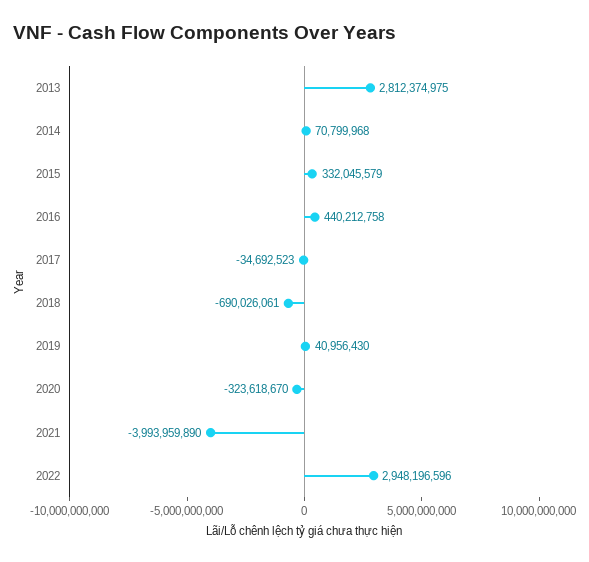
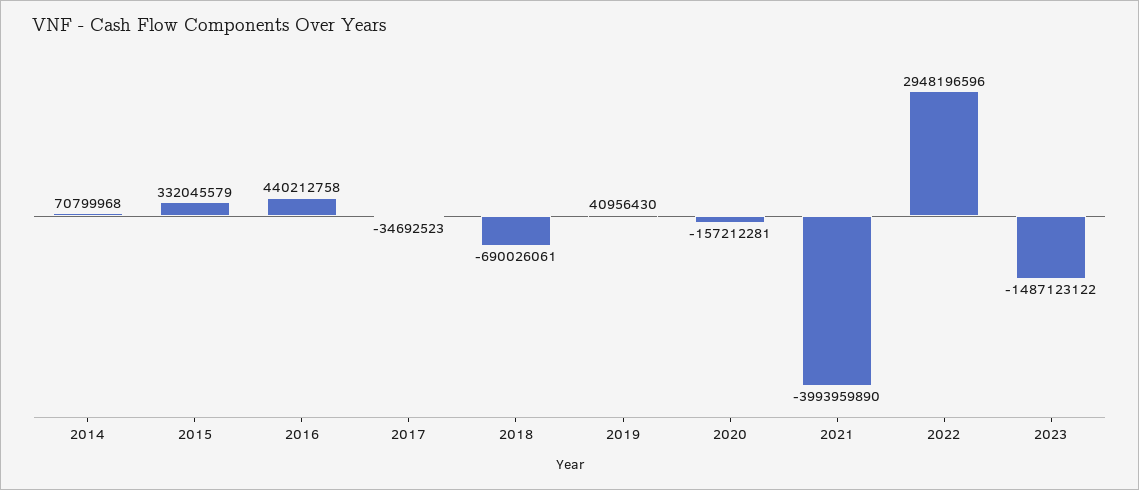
2013: 2812374975 -> none
2020: -323618670 -> -157212281
2023: none -> -1487123122

